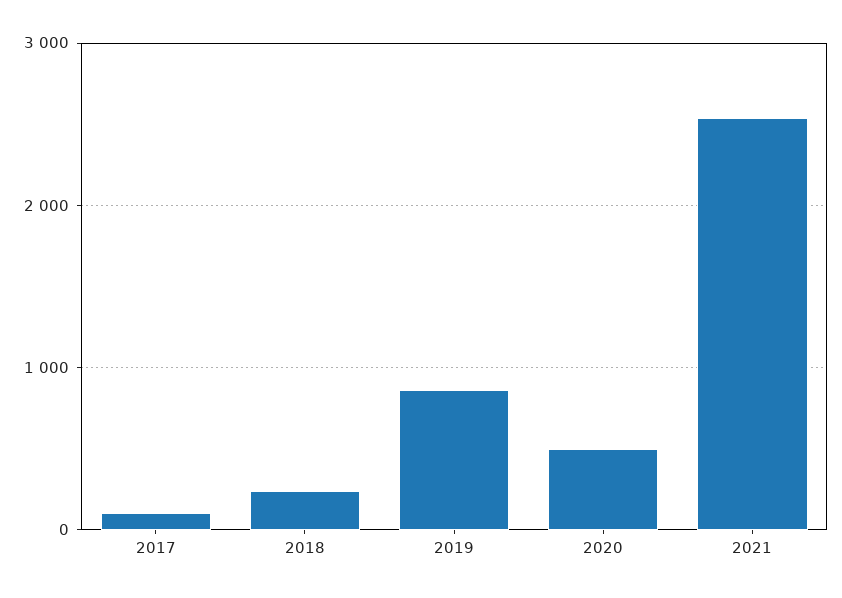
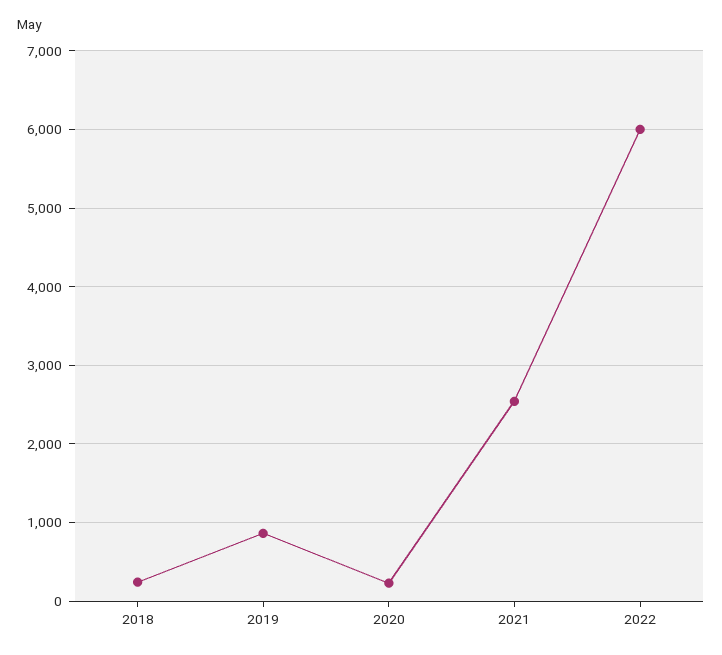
2017: 100 -> none
2020: 500 -> 200
2022: none -> 6000

